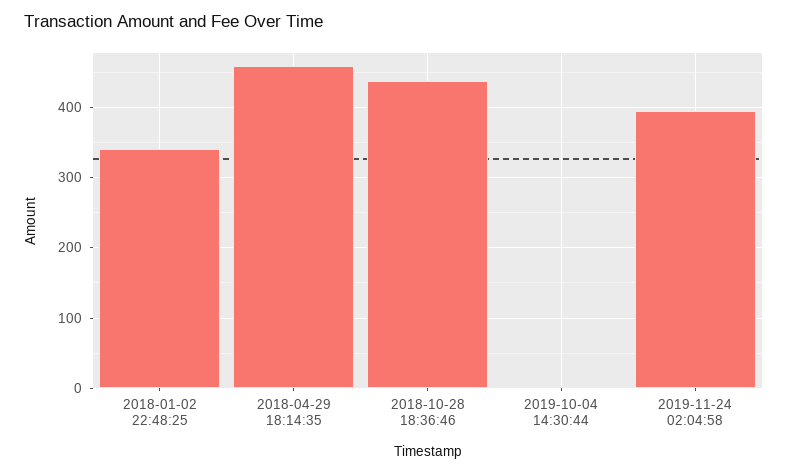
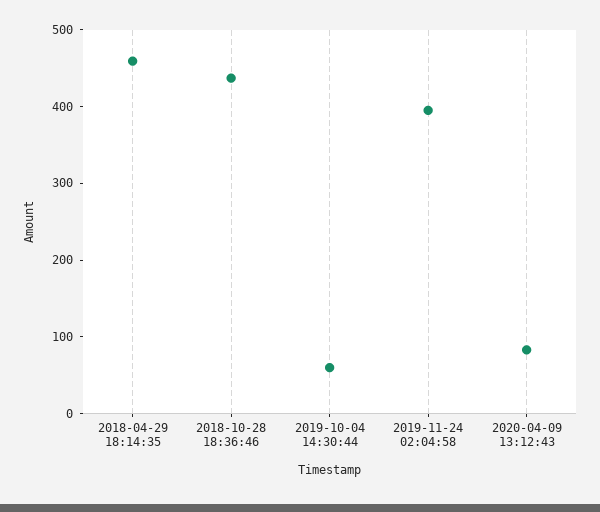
2018-01-02 22:48:25: 340 -> none
2019-10-04 14:30:44: 0 -> 60
2020-04-09 13:12:43: none -> 80

